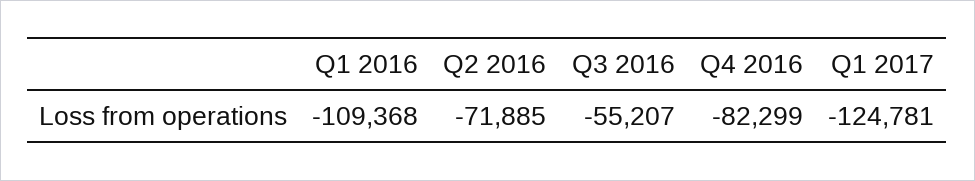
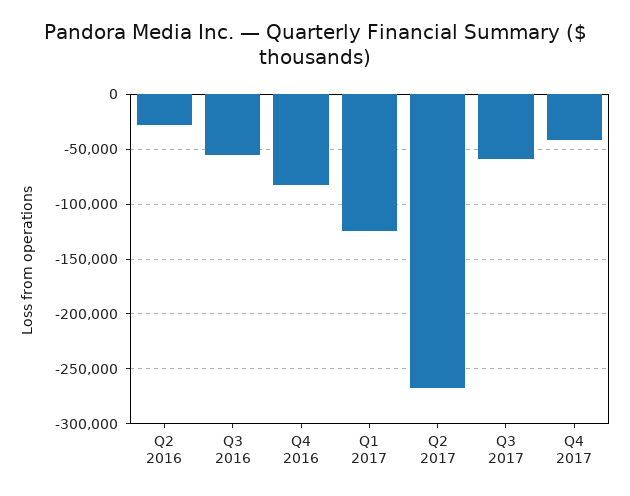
Q1 2016: -109368 -> none
Q2 2016: -71885 -> -30000
Q2 2017: none -> -270000
Q3 2017: none -> -60000
Q4 2017: none -> -40000

